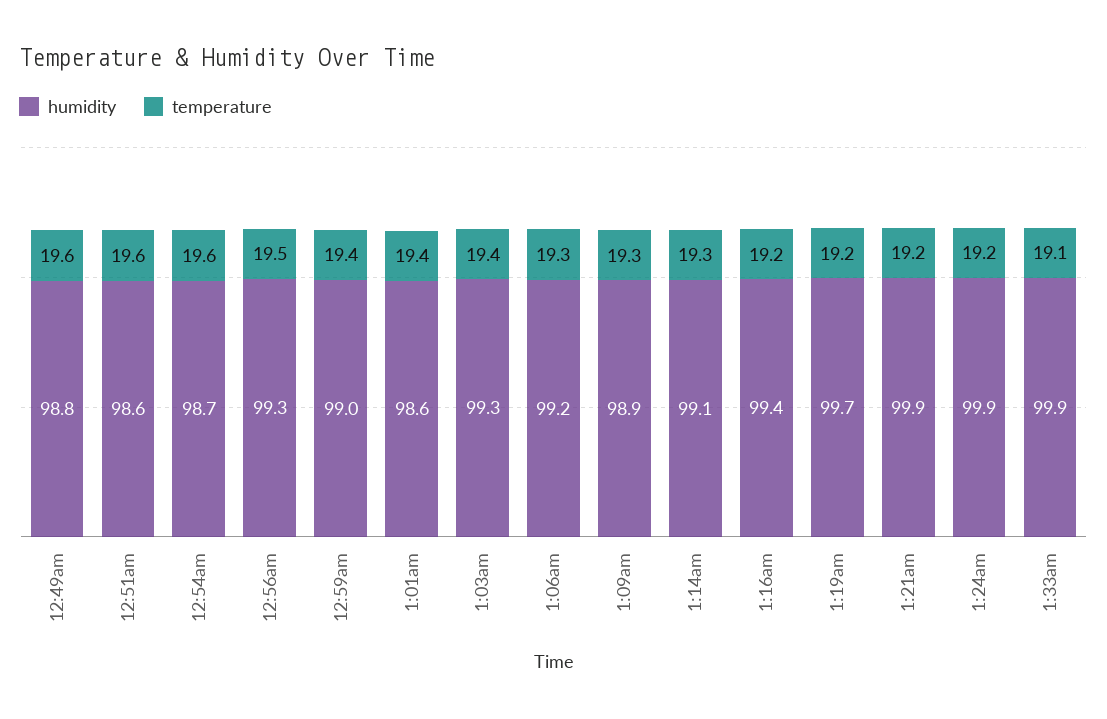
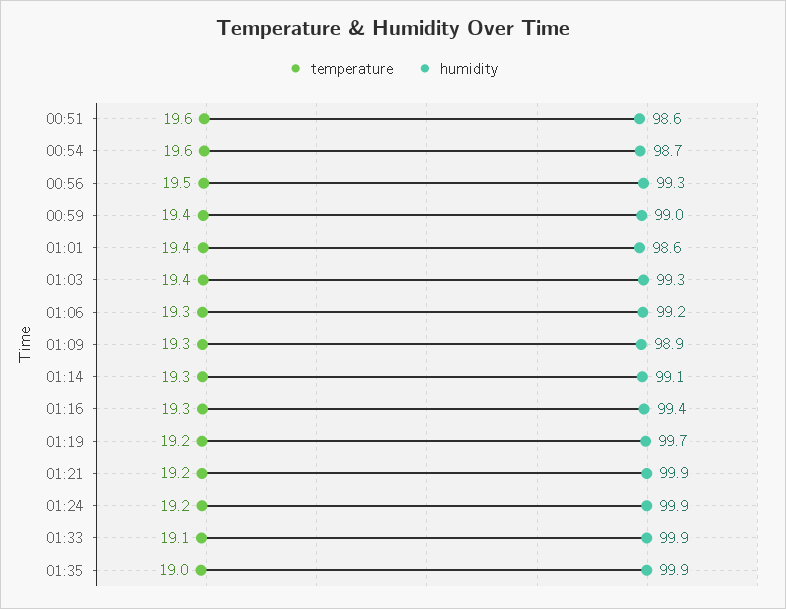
humidity, 12:49am: 98.8 -> none
temperature, 12:49am: 19.6 -> none
temperature, 1:16am: 19.2 -> 19.3
temperature, 01:35: none -> 19
humidity, 01:35: none -> 99.9

